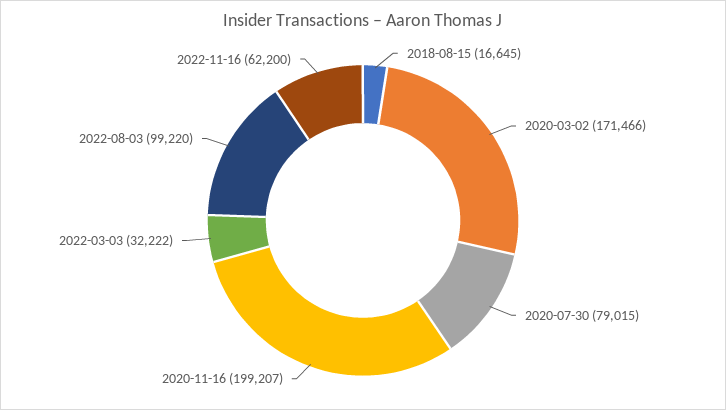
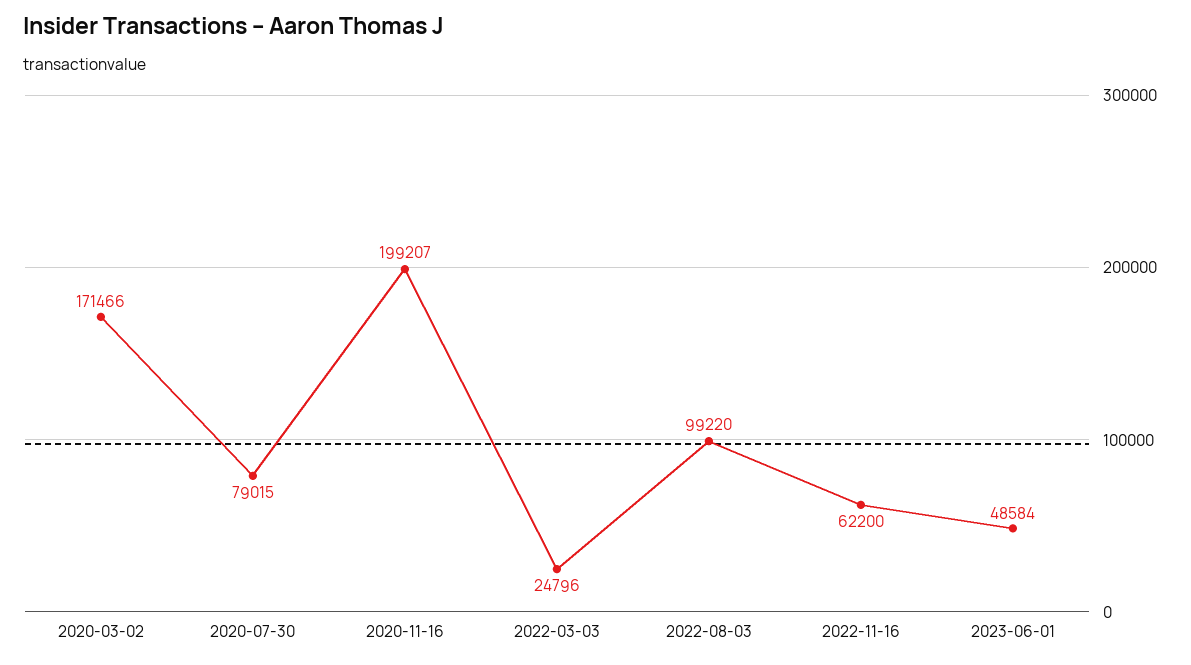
2018-08-15: 16645 -> none
2022-03-03: 32222 -> 24796
2023-06-01: none -> 48584

